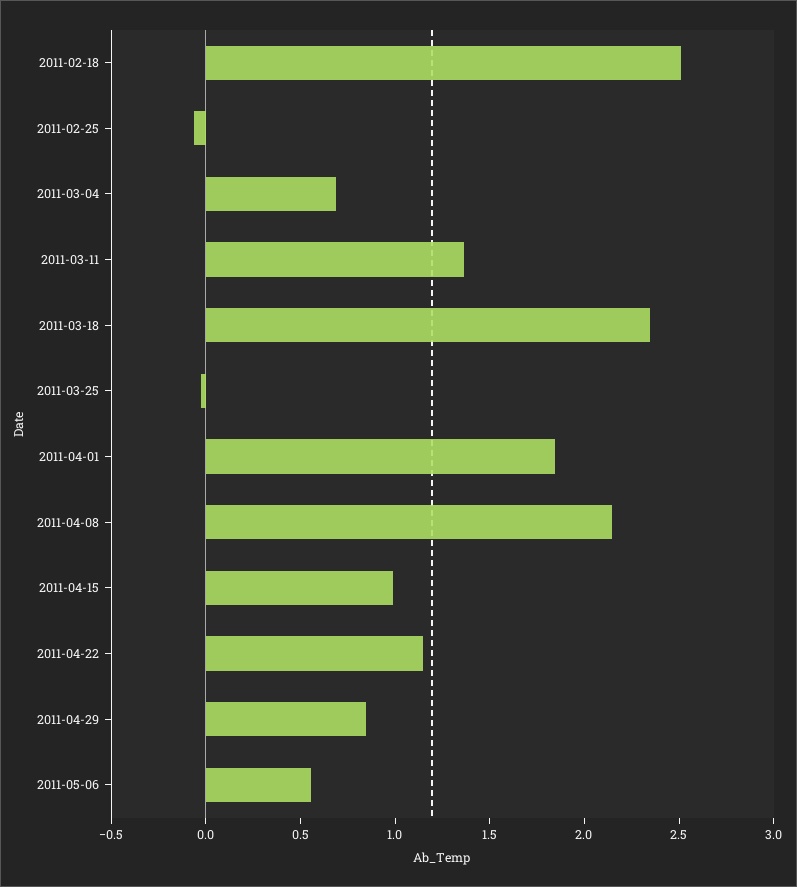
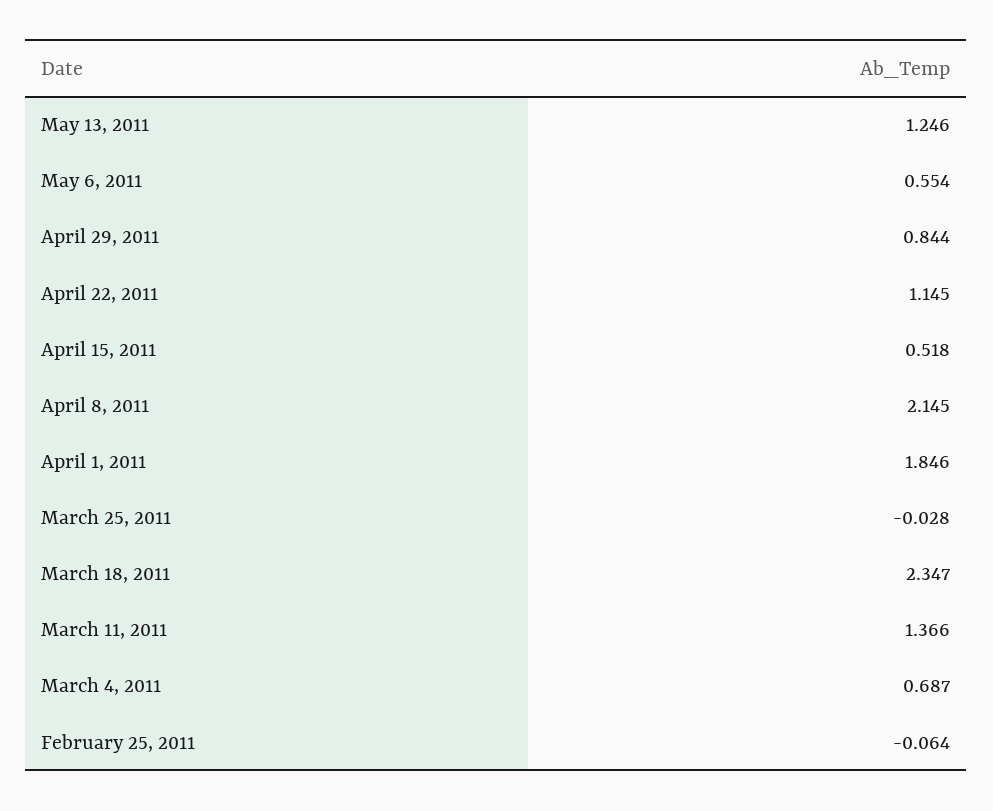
2011-02-18: 2.5 -> none
2011-04-15: 1 -> 0.518
May 13, 2011: none -> 1.246

